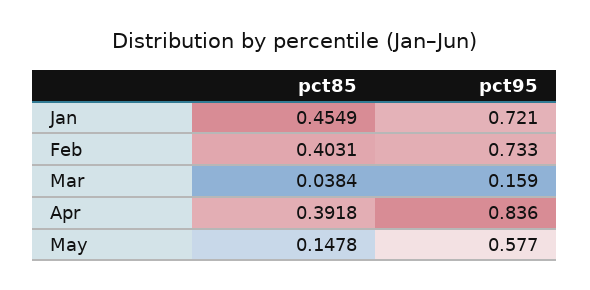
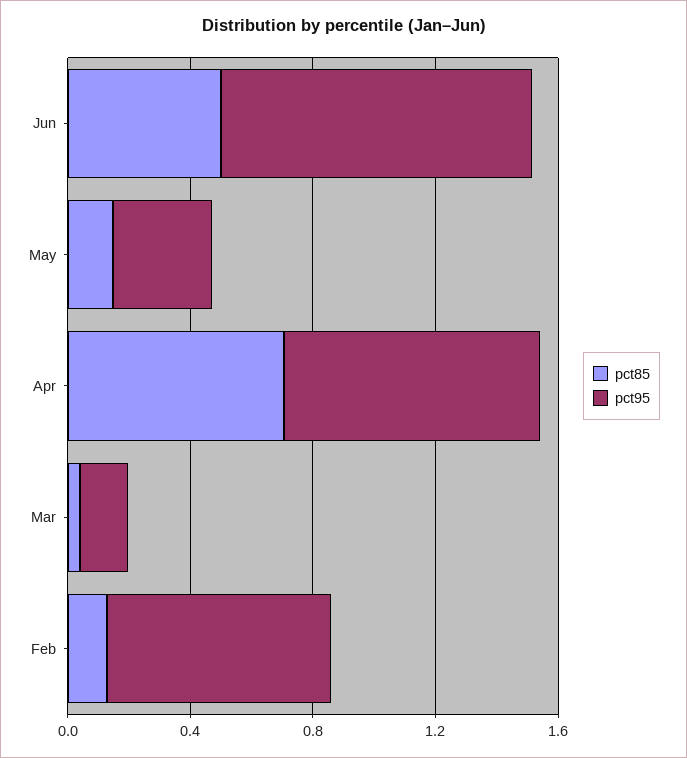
pct85, Jan: 0.4549 -> none
pct95, Jan: 0.721 -> none
pct85, Feb: 0.4031 -> 0.1
pct85, Apr: 0.3918 -> 0.7
pct95, May: 0.577 -> 0.3
pct85, Jun: none -> 0.5
pct95, Jun: none -> 1

